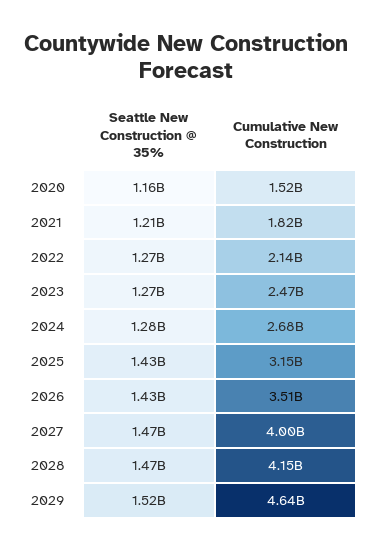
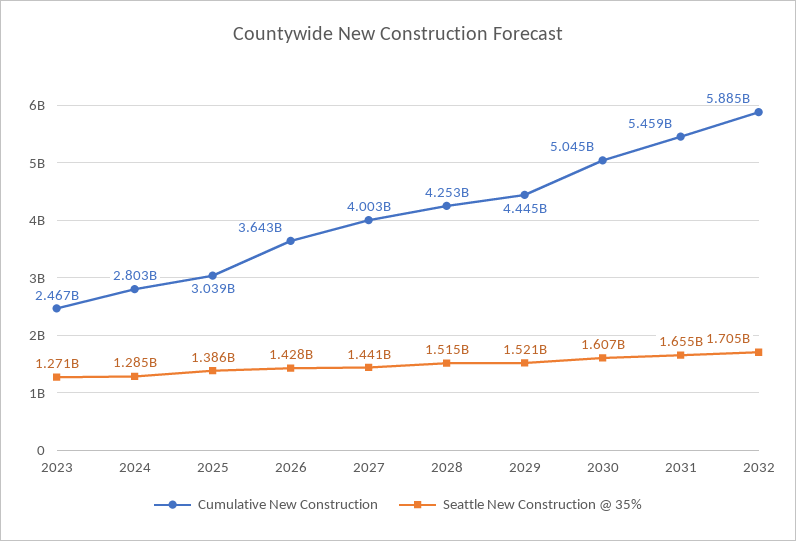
Seattle New Construction @ 35%, 2020: 1160000000 -> none
Cumulative New Construction, 2020: 1520000000 -> none
Seattle New Construction @ 35%, 2021: 1210000000 -> none
Cumulative New Construction, 2021: 1820000000 -> none
Seattle New Construction @ 35%, 2022: 1270000000 -> none
Cumulative New Construction, 2022: 2140000000 -> none
Cumulative New Construction, 2024: 2680000000 -> 2803000000
Seattle New Construction @ 35%, 2025: 1430000000 -> 1386000000
Cumulative New Construction, 2025: 3150000000 -> 3039000000
Cumulative New Construction, 2026: 3510000000 -> 3643000000
Seattle New Construction @ 35%, 2027: 1470000000 -> 1441000000
Seattle New Construction @ 35%, 2028: 1470000000 -> 1515000000
Cumulative New Construction, 2028: 4150000000 -> 4253000000
Cumulative New Construction, 2029: 4640000000 -> 4445000000
Cumulative New Construction, 2030: none -> 5045000000
Seattle New Construction @ 35%, 2030: none -> 1607000000
Cumulative New Construction, 2031: none -> 5459000000
Seattle New Construction @ 35%, 2031: none -> 1655000000
Cumulative New Construction, 2032: none -> 5885000000
Seattle New Construction @ 35%, 2032: none -> 1705000000

